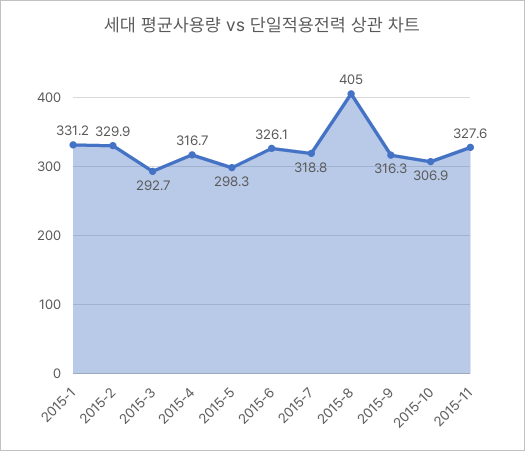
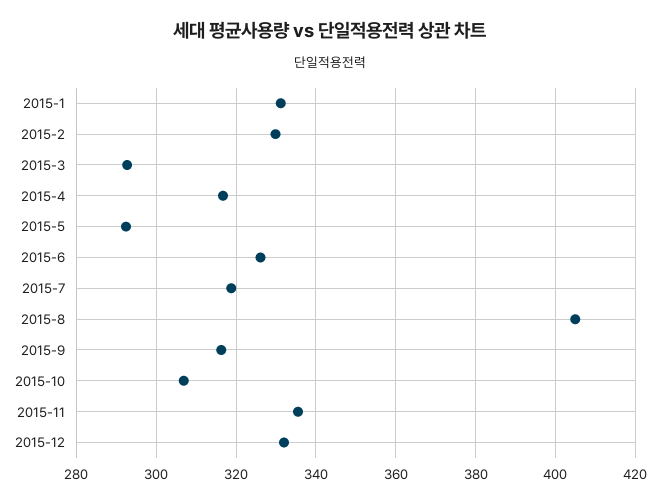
2015-5: 298.3 -> 292
2015-11: 327.6 -> 336
2015-12: none -> 332

